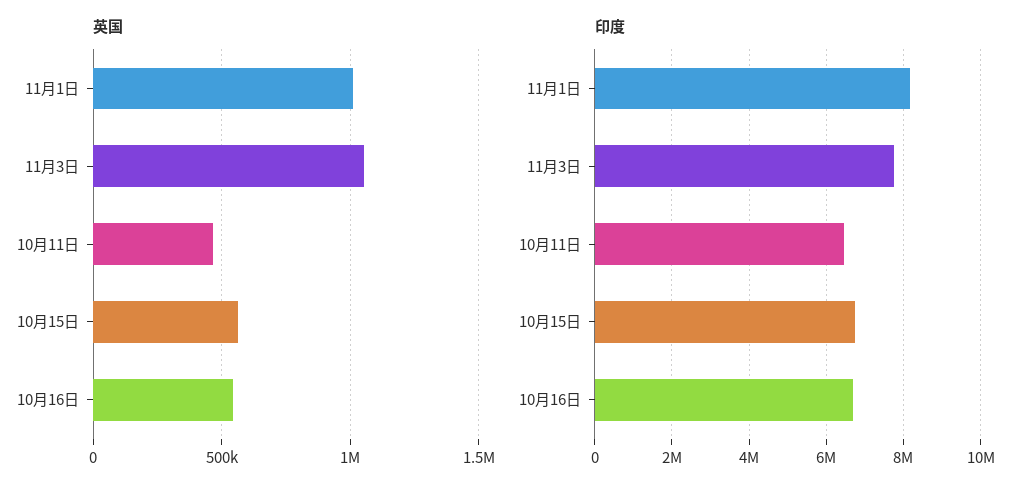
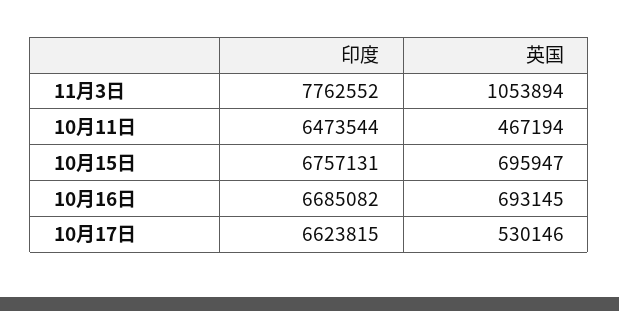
英国, 11月1日: 1000000 -> none
英国, 10月15日: 550000 -> 695947
英国, 10月16日: 550000 -> 693145
印度, 11月1日: 8200000 -> none
印度, 10月17日: none -> 6623815
英国, 10月17日: none -> 530146

